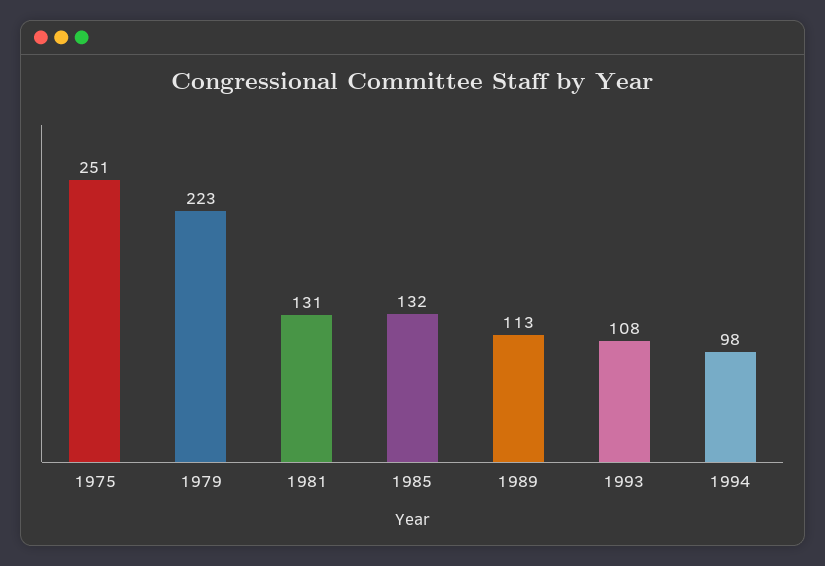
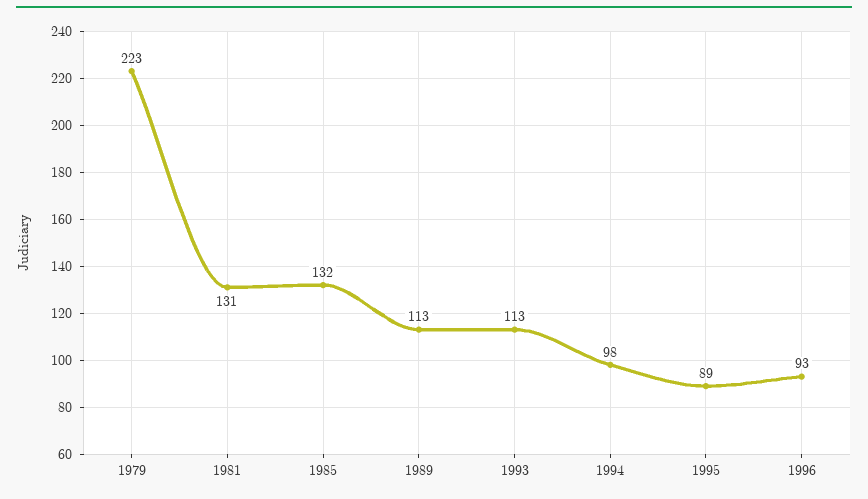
1975: 251 -> none
1993: 108 -> 113
1995: none -> 89
1996: none -> 93

